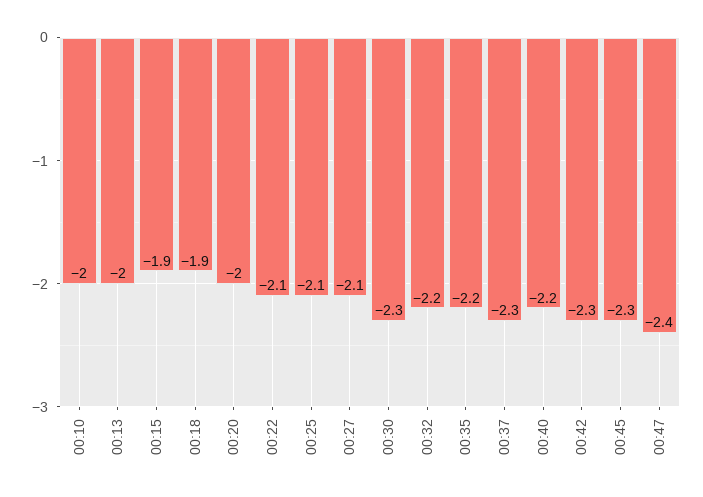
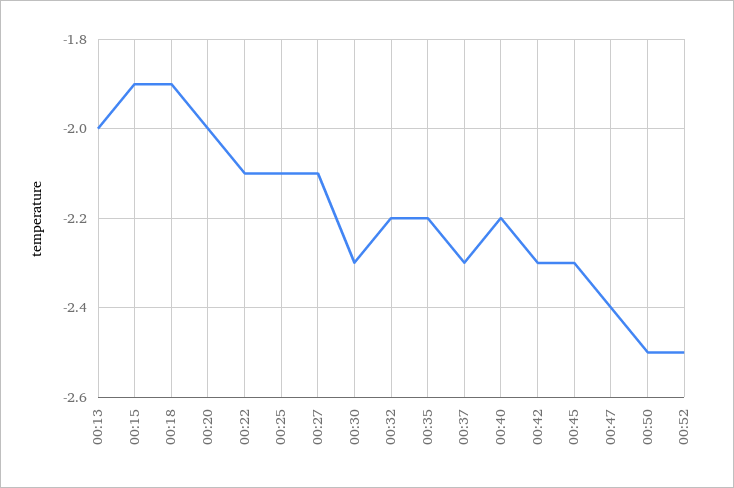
00:10: -2 -> none
00:50: none -> -2.5
00:52: none -> -2.5

